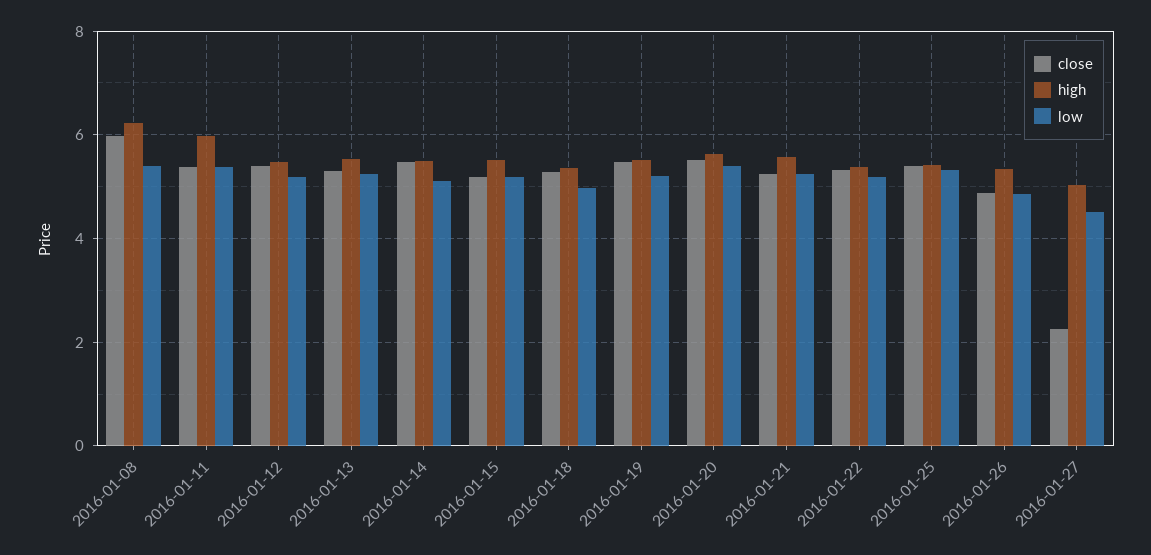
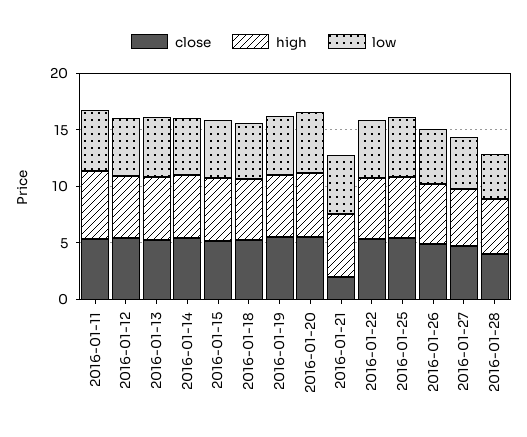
close, 2016-01-08: 6 -> none
high, 2016-01-08: 6.2 -> none
low, 2016-01-08: 5.4 -> none
close, 2016-01-21: 5.2 -> 2
close, 2016-01-27: 2.2 -> 5
close, 2016-01-28: none -> 4
high, 2016-01-28: none -> 5
low, 2016-01-28: none -> 4

